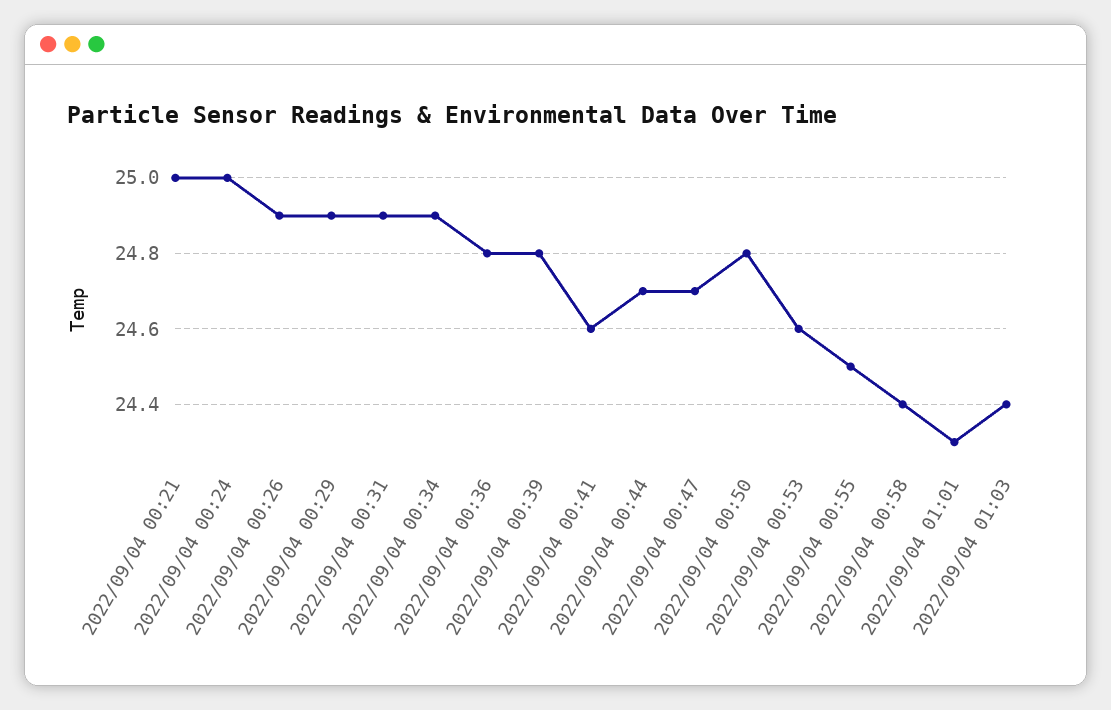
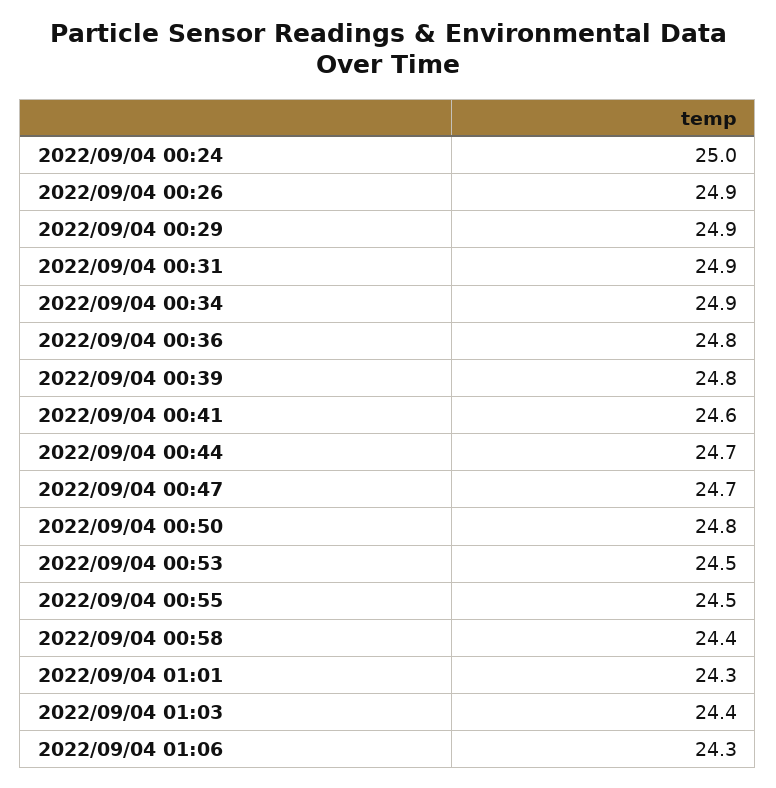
2022/09/04 00:21: 25 -> none
2022/09/04 00:53: 24.6 -> 24.5
2022/09/04 01:06: none -> 24.3

